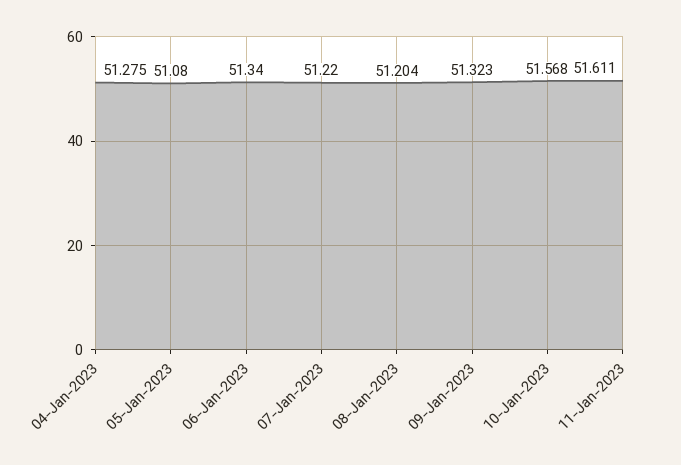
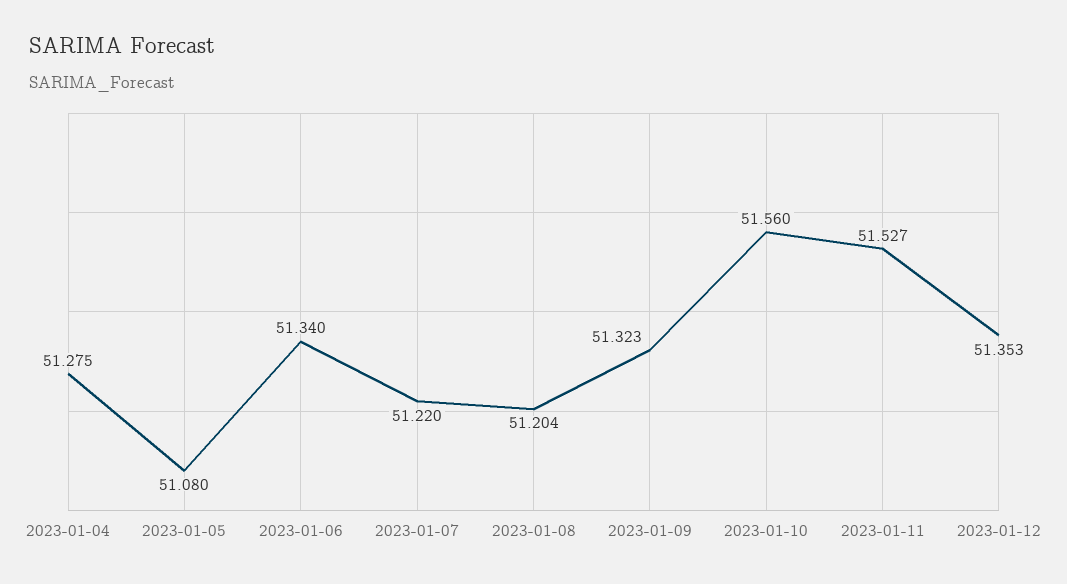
10-Jan-2023: 51.568 -> 51.56
11-Jan-2023: 51.611 -> 51.527
2023-01-12: none -> 51.353

